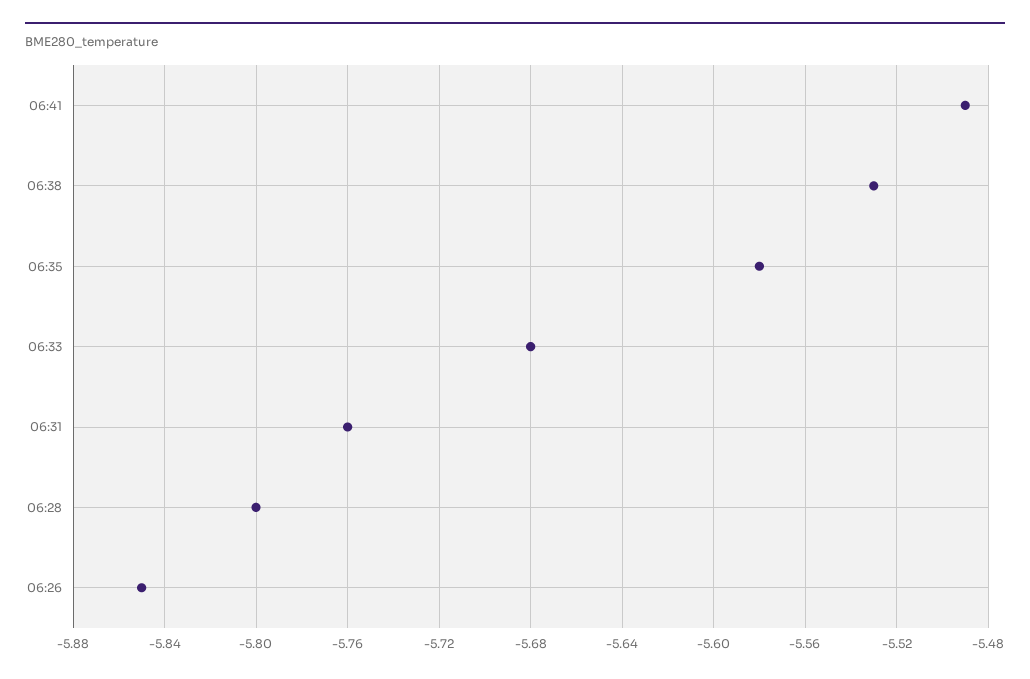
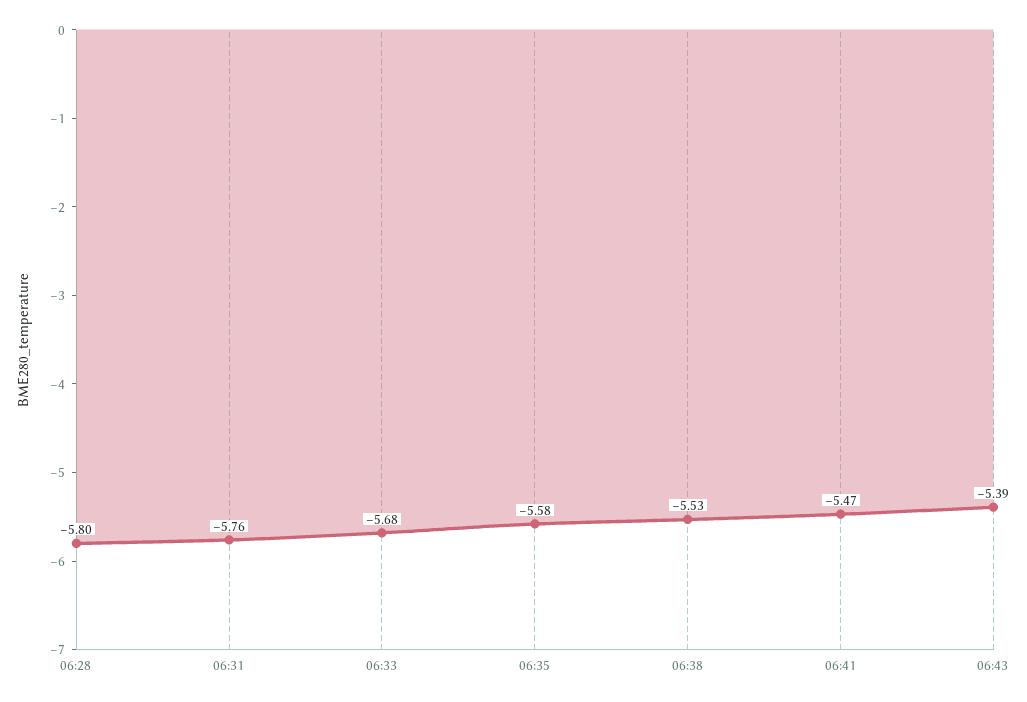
06:41: -5.49 -> -5.47
06:26: -5.85 -> none
06:43: none -> -5.39

